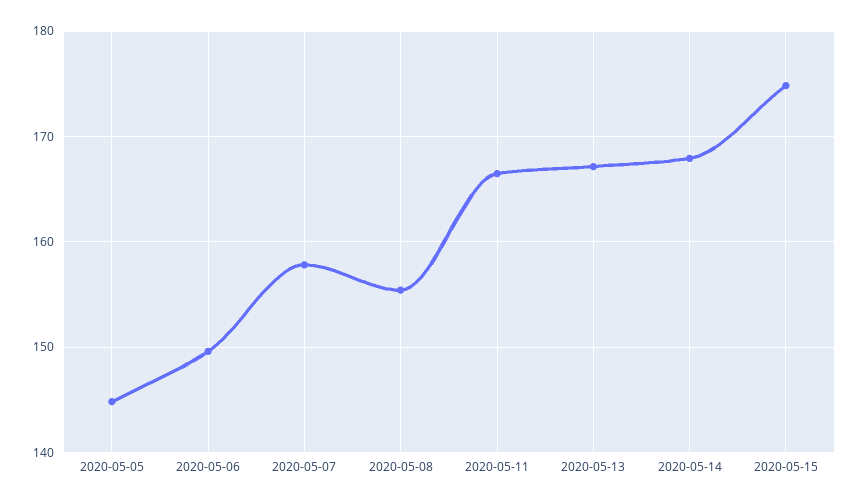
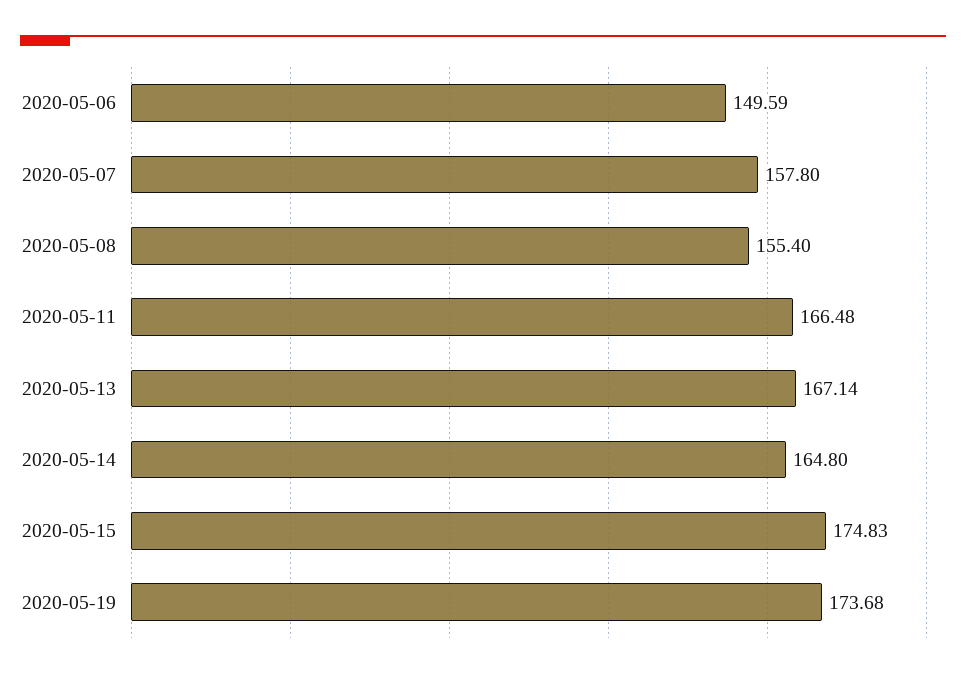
2020-05-05: 145 -> none
2020-05-14: 168 -> 164.8
2020-05-19: none -> 173.68

